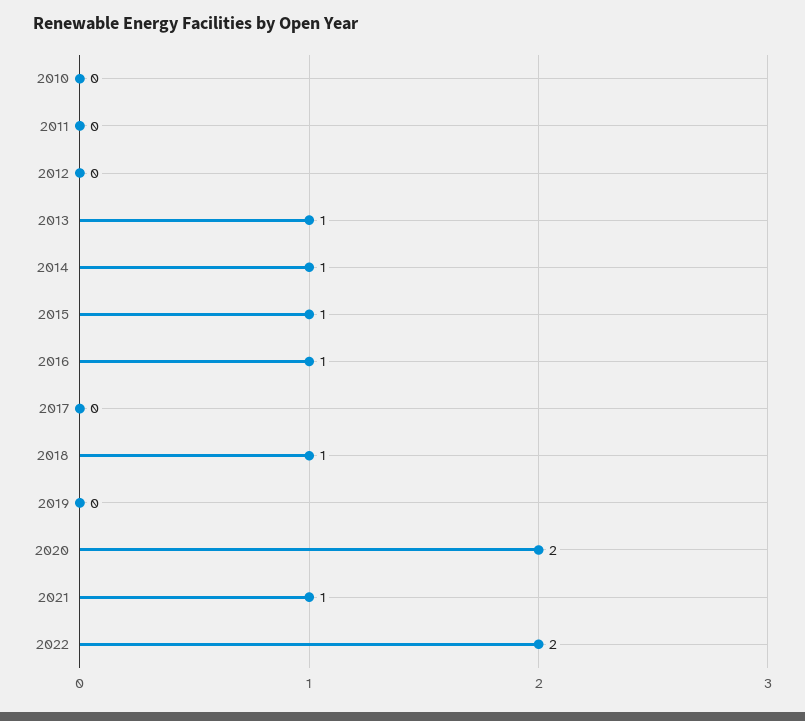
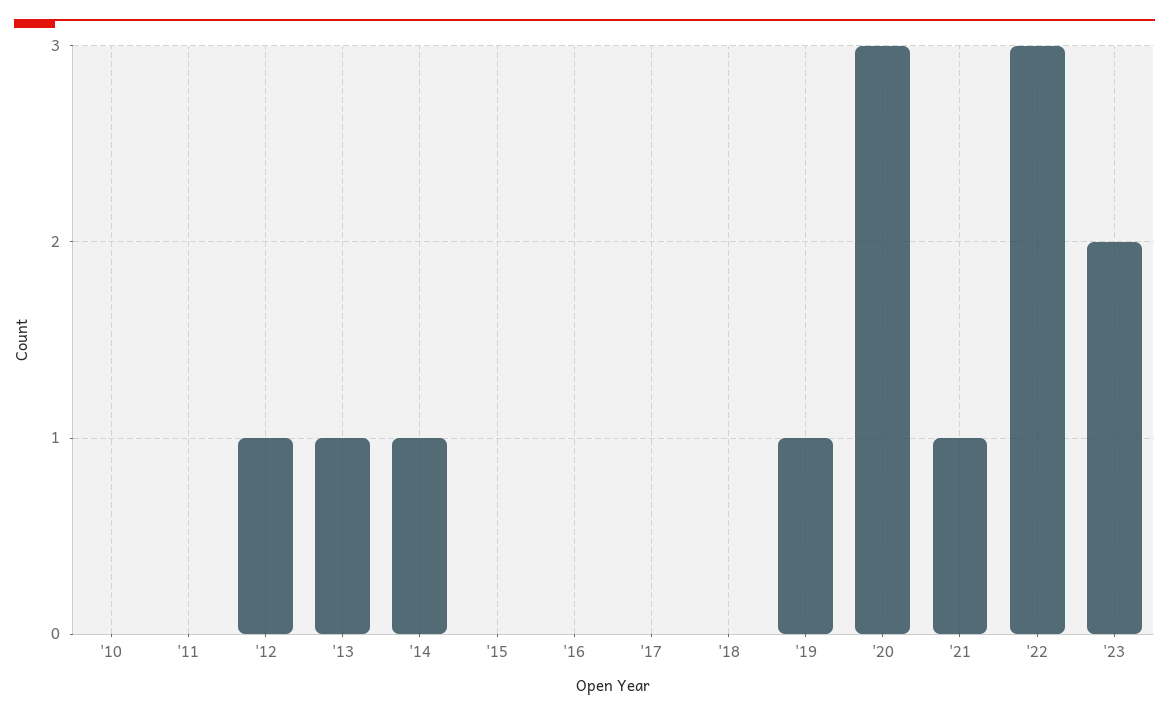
2012: 0 -> 1
2015: 1 -> 0
2016: 1 -> 0
2018: 1 -> 0
2019: 0 -> 1
2020: 2 -> 3
2022: 2 -> 3
'23: none -> 2

